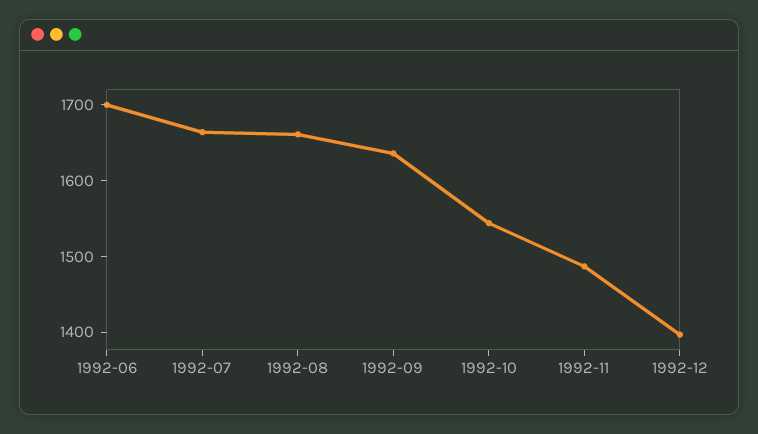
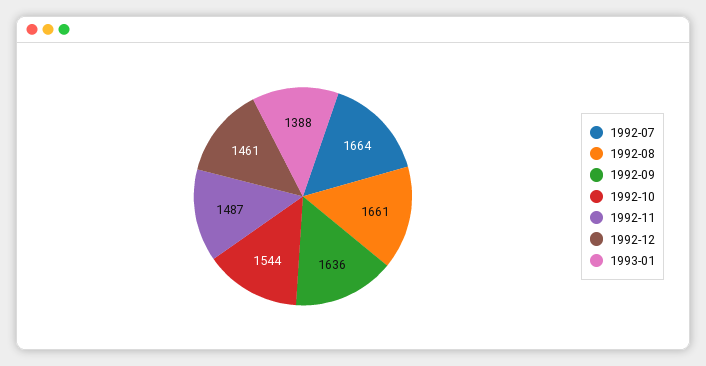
1992-06: 1700 -> none
1992-12: 1400 -> 1461
1993-01: none -> 1388

